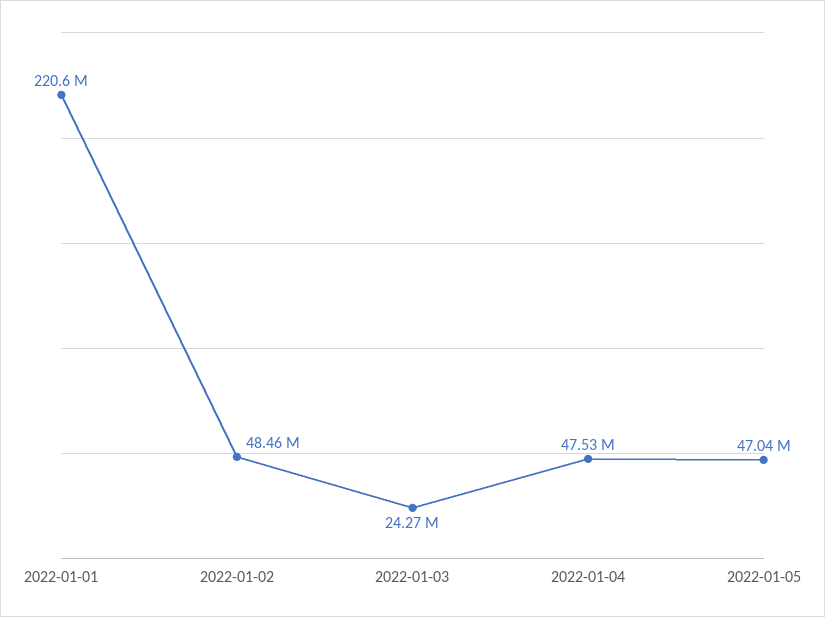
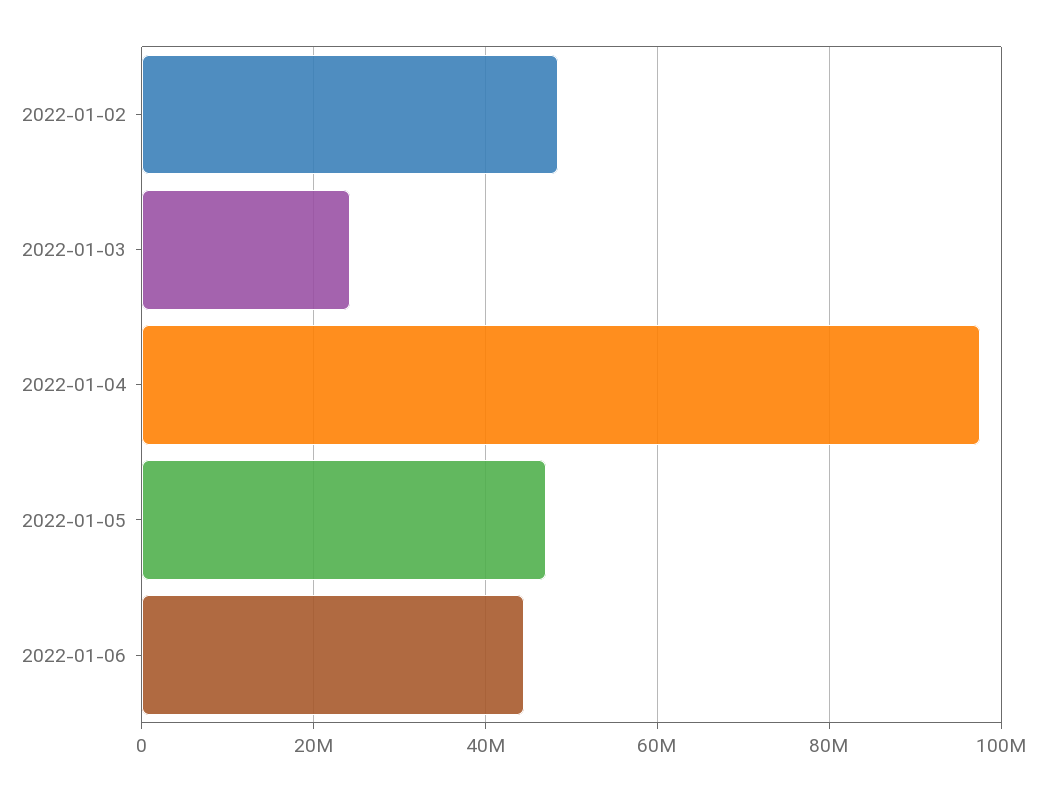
2022-01-01: 220600000 -> none
2022-01-04: 47530000 -> 98000000
2022-01-06: none -> 44000000

